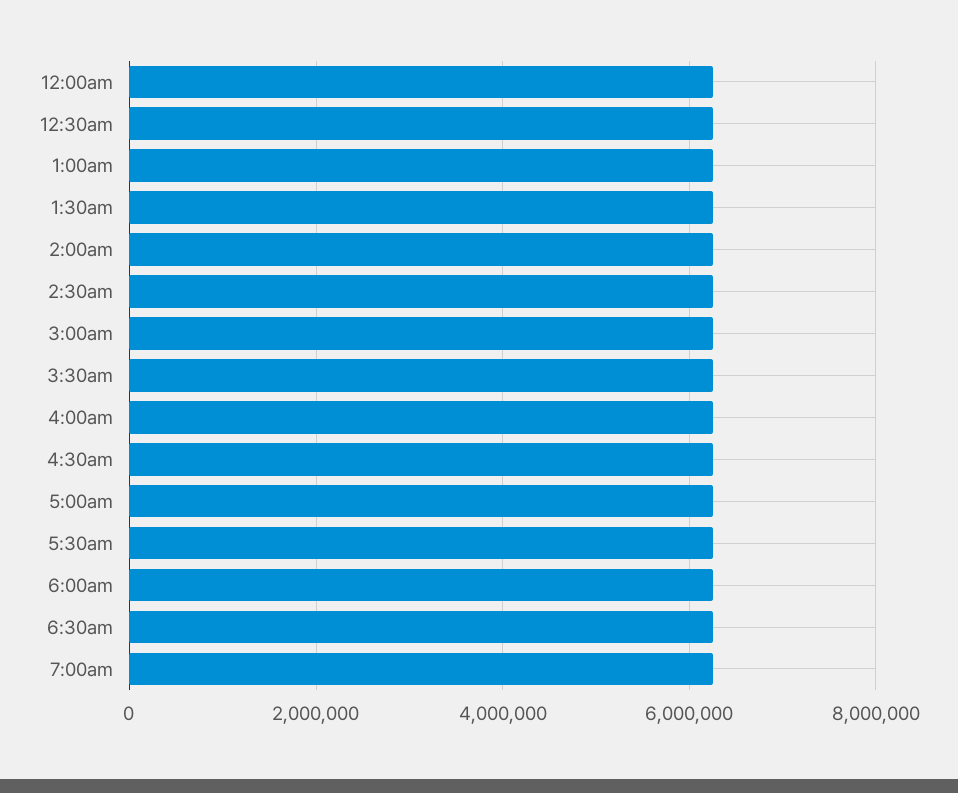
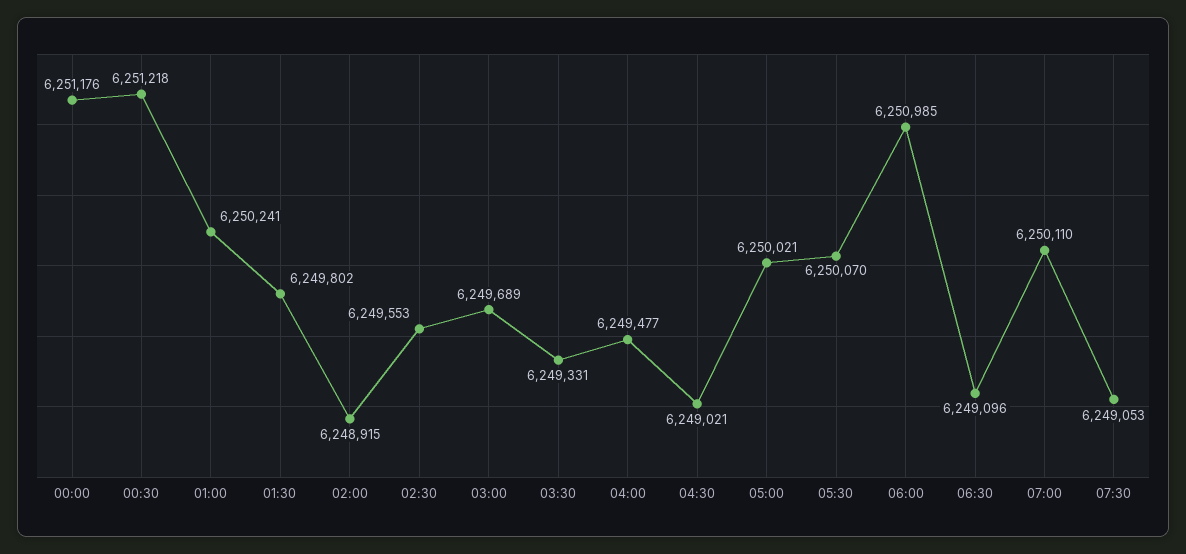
07:30: none -> 6249053

